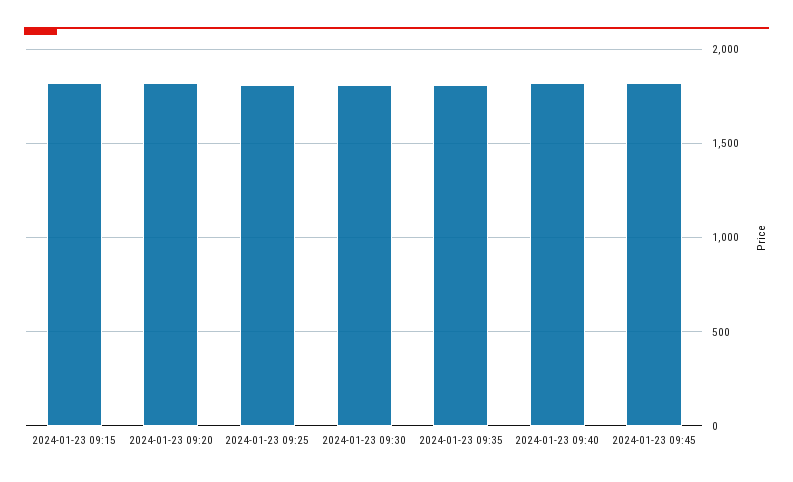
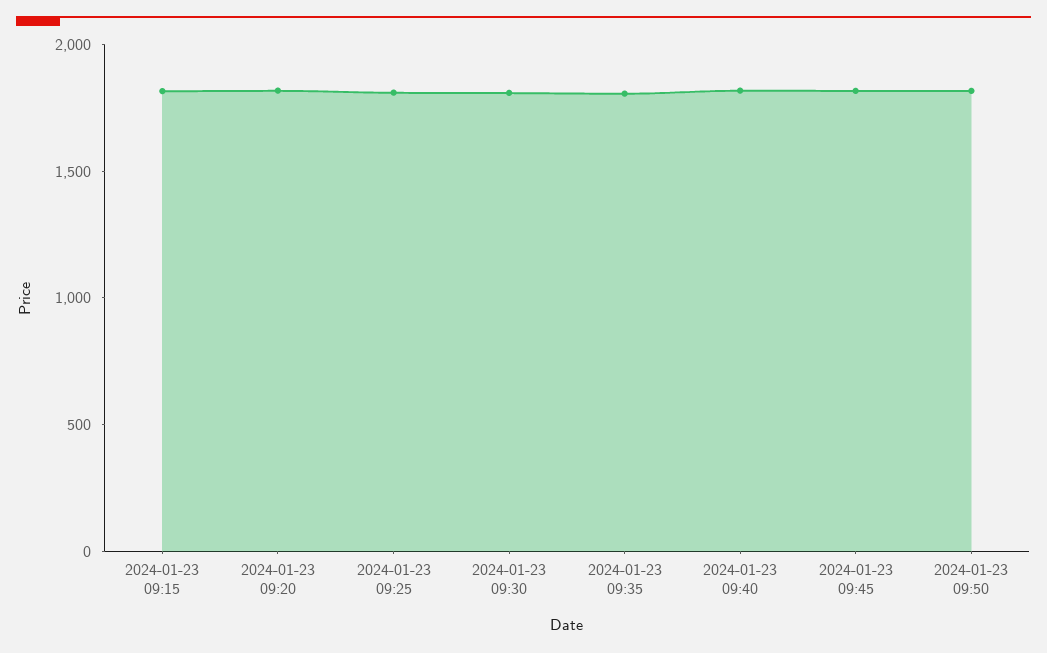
2024-01-23 09:50: none -> 1800

